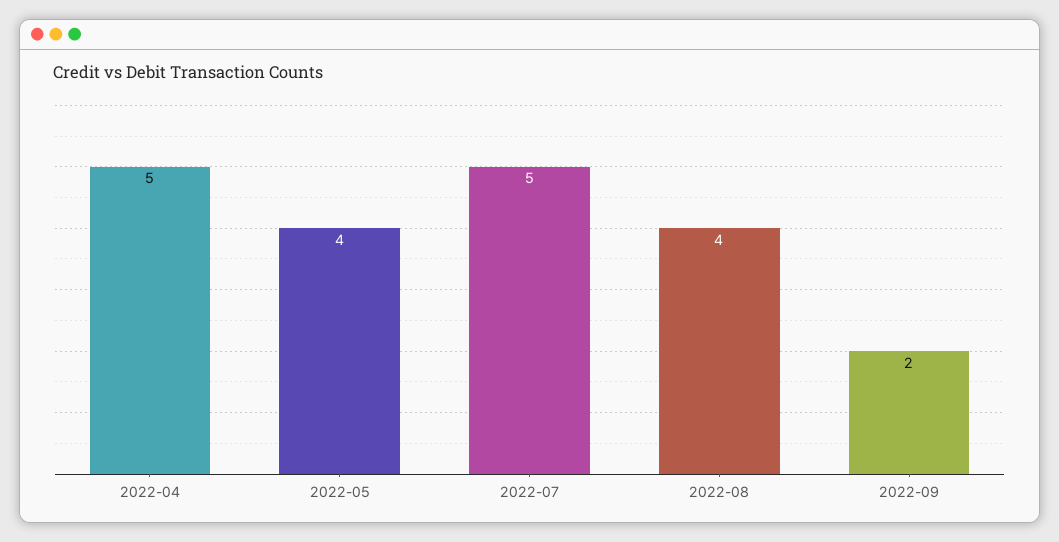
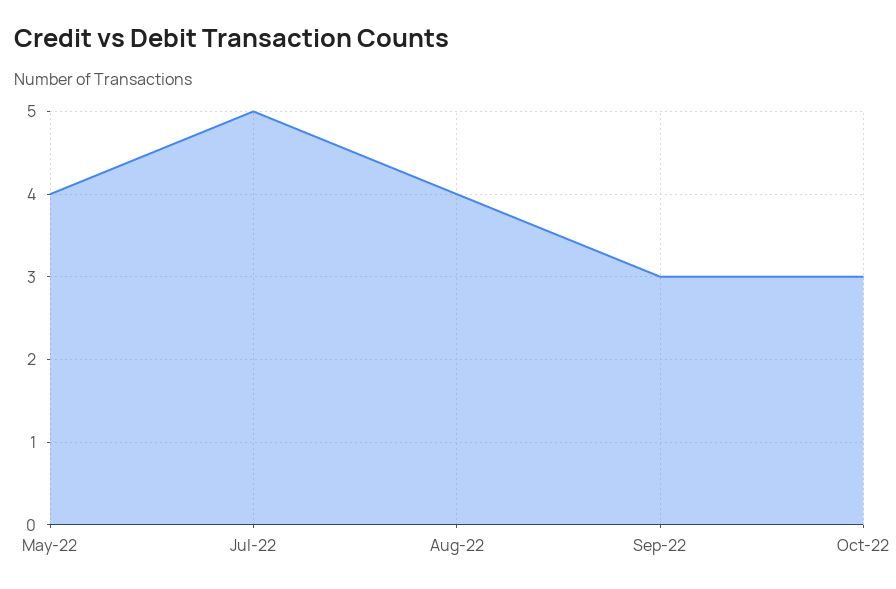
2022-04: 5 -> none
2022-09: 2 -> 3
Oct-22: none -> 3

